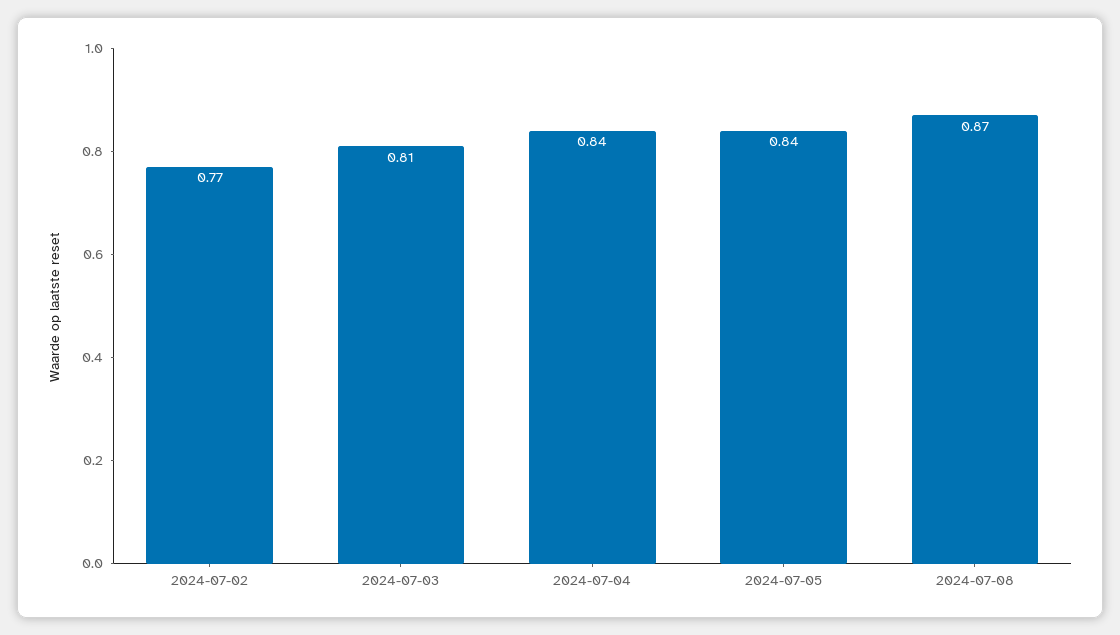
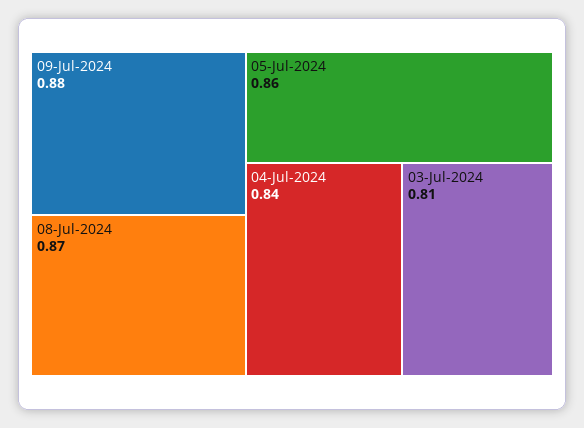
2024-07-02: 0.77 -> none
2024-07-05: 0.84 -> 0.86
09-Jul-2024: none -> 0.88

